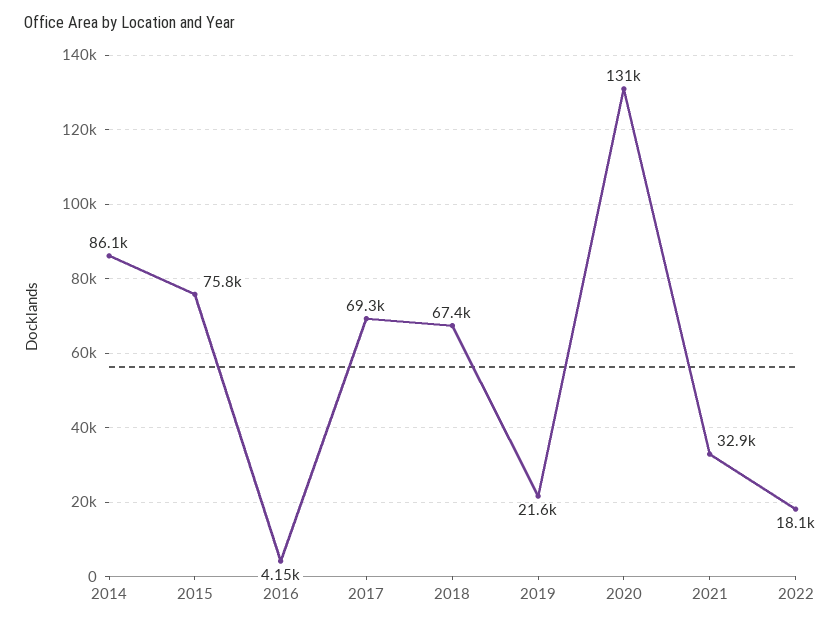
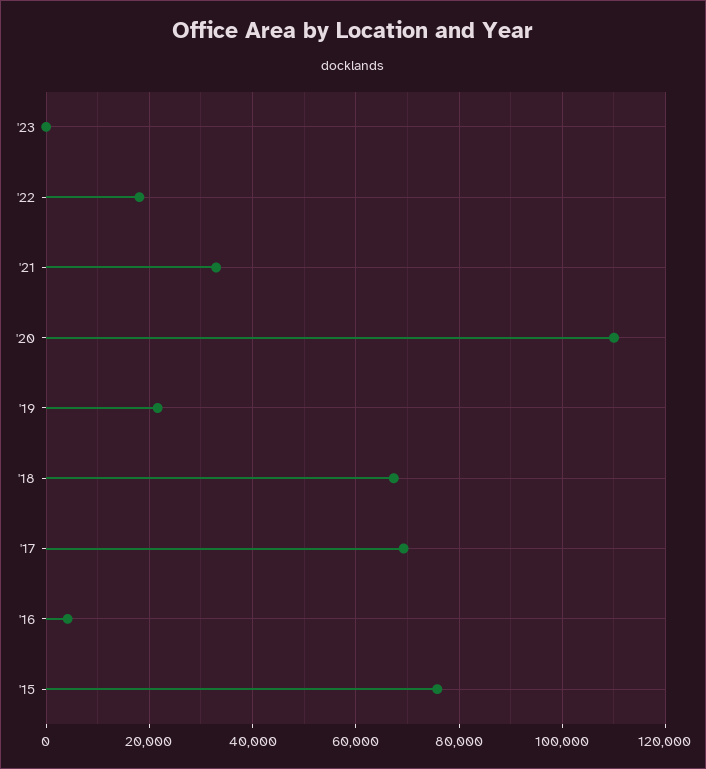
2014: 86100 -> none
2020: 131000 -> 110000
'23: none -> 0

